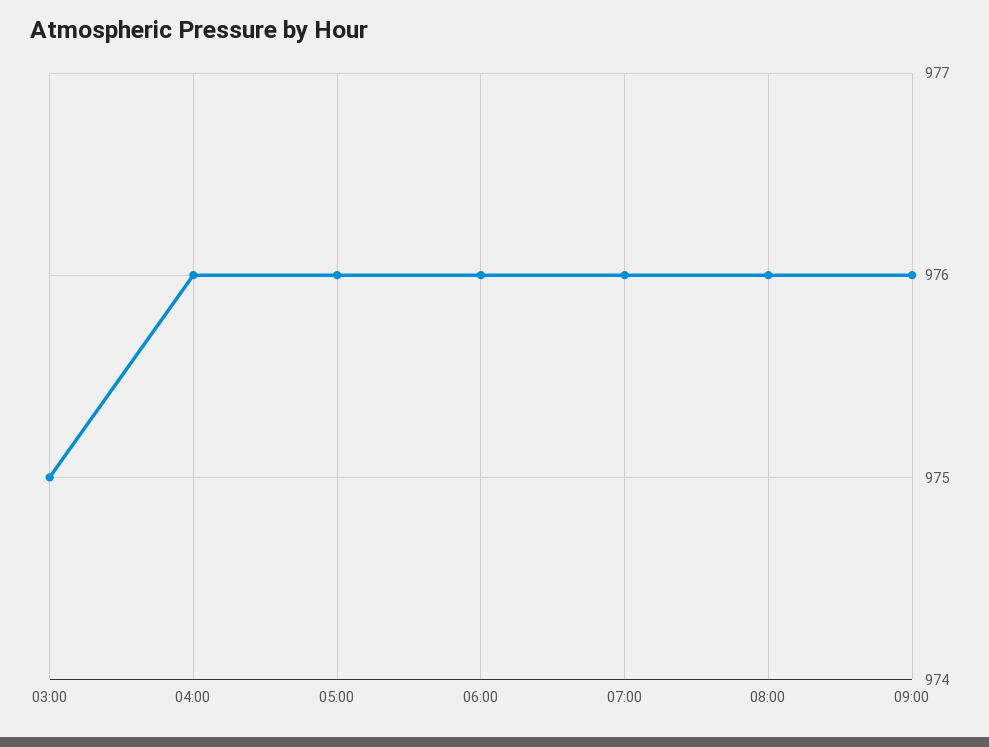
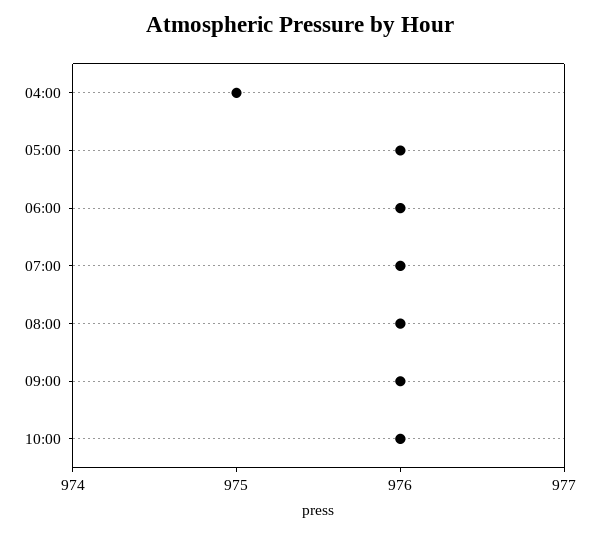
03:00: 975 -> none
04:00: 976 -> 975
10:00: none -> 976

